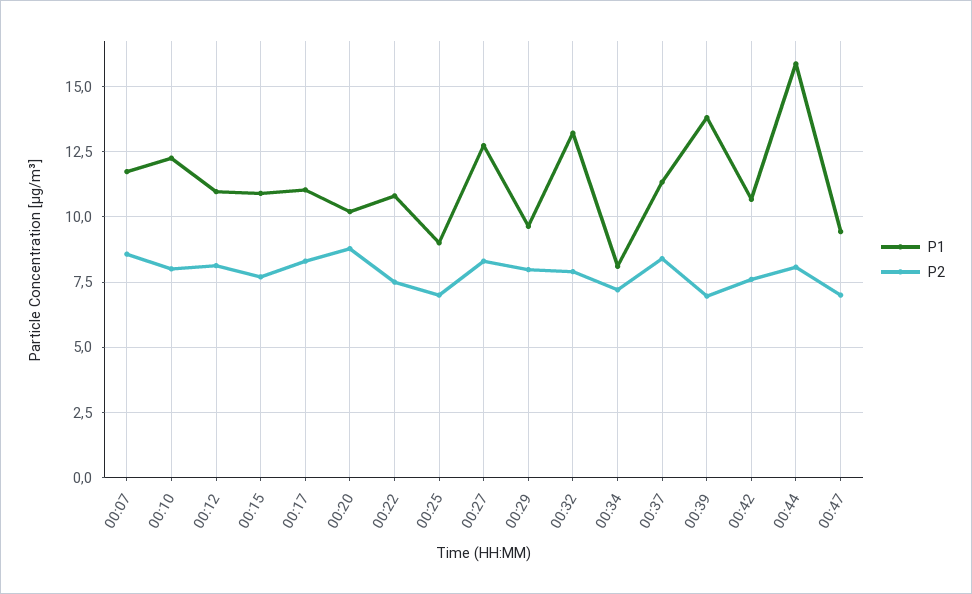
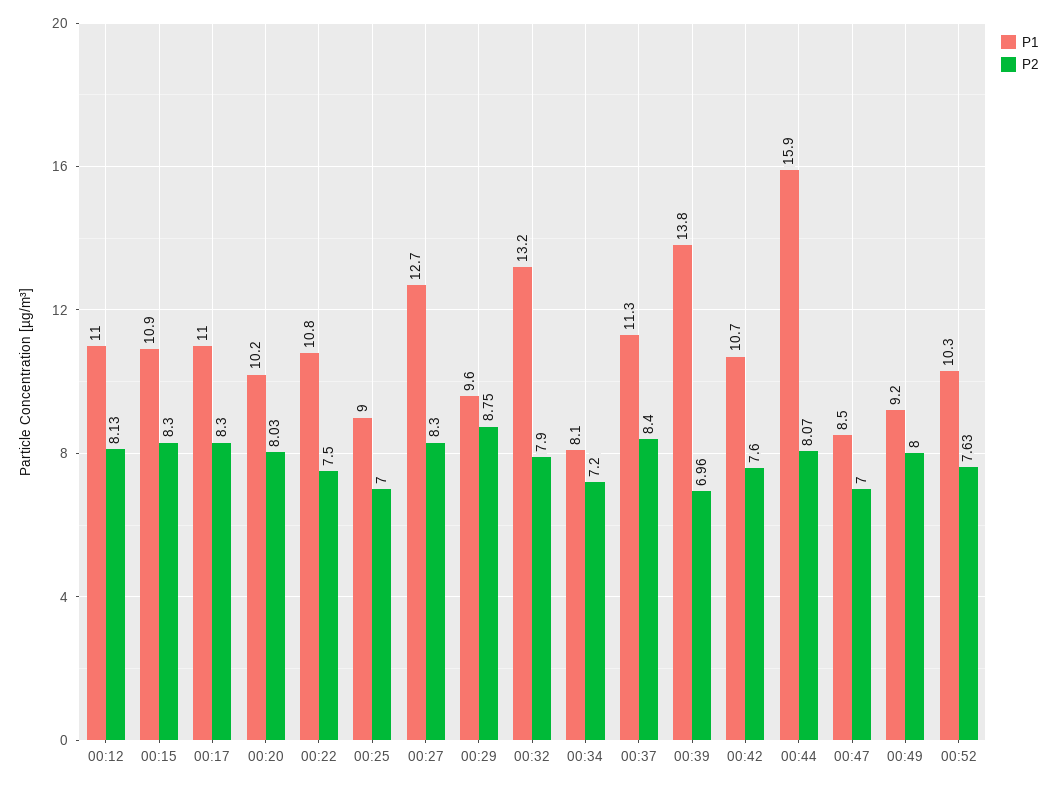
P1, 00:07: 11.75 -> none
P2, 00:07: 8.5 -> none
P1, 00:10: 12.25 -> none
P2, 00:10: 8 -> none
P2, 00:15: 7.75 -> 8.3
P2, 00:20: 8.75 -> 8.03
P2, 00:29: 8 -> 8.75
P1, 00:47: 9.5 -> 8.5
P1, 00:49: none -> 9.2
P2, 00:49: none -> 8
P1, 00:52: none -> 10.3
P2, 00:52: none -> 7.63

